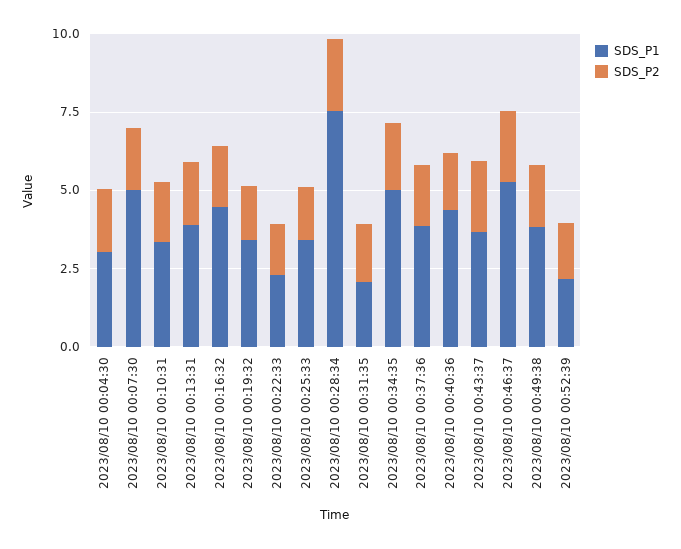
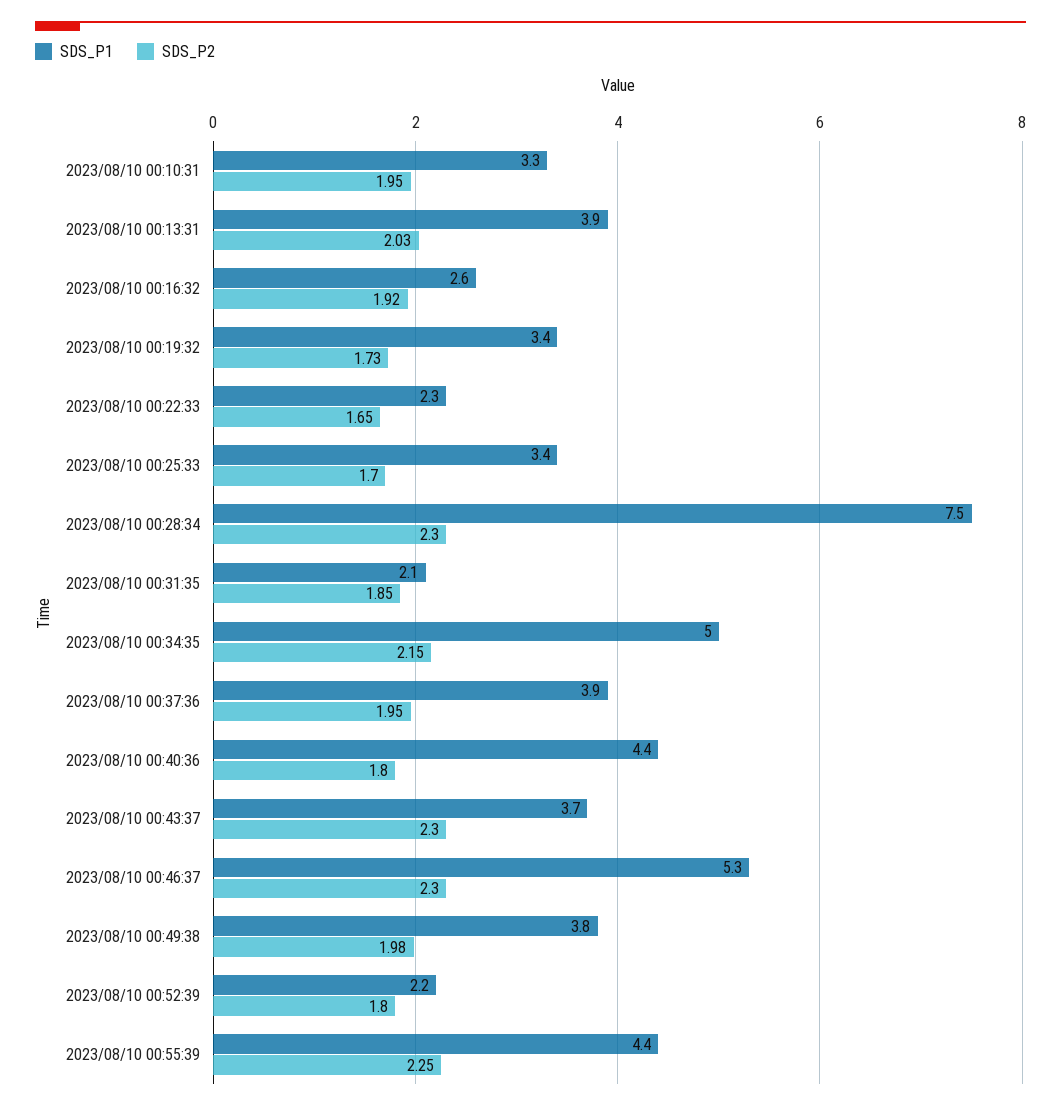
SDS_P1, 2023/08/10 00:04:30: 3 -> none
SDS_P2, 2023/08/10 00:04:30: 2 -> none
SDS_P1, 2023/08/10 00:07:30: 5 -> none
SDS_P2, 2023/08/10 00:07:30: 2 -> none
SDS_P1, 2023/08/10 00:16:32: 4.5 -> 2.6
SDS_P1, 2023/08/10 00:55:39: none -> 4.4
SDS_P2, 2023/08/10 00:55:39: none -> 2.25

